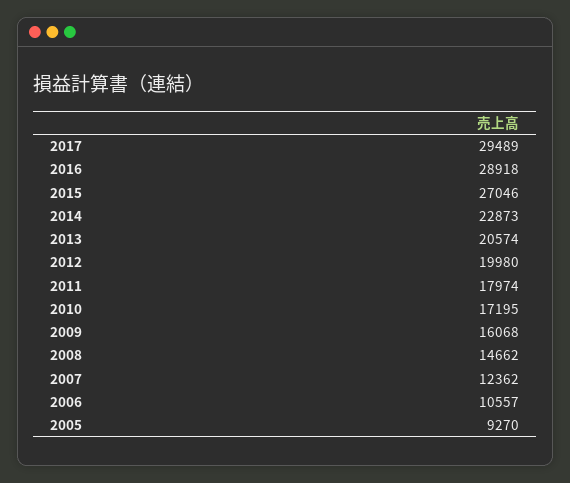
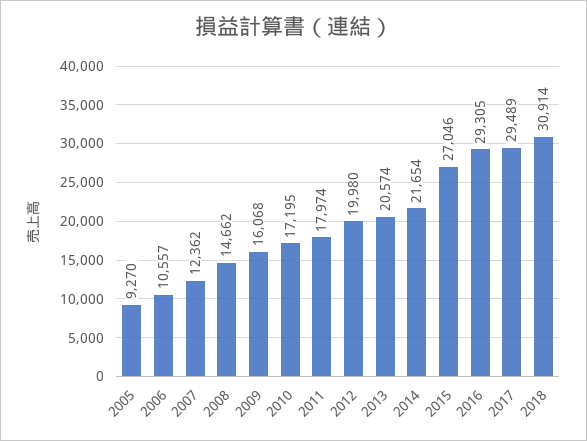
2016: 28918 -> 29305
2014: 22873 -> 21654
2018: none -> 30914

